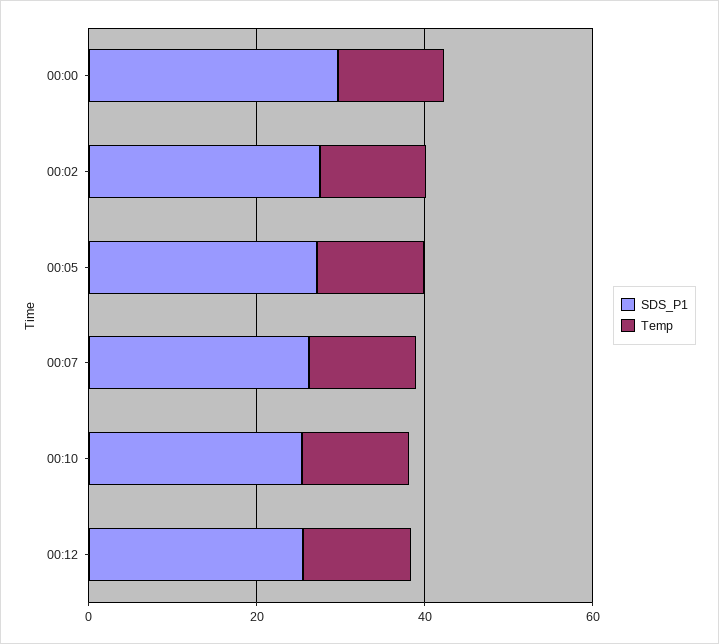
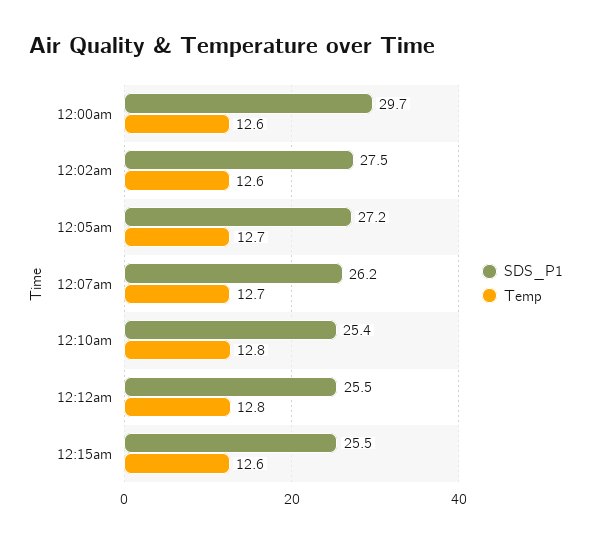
SDS_P1, 12:15am: none -> 25.5
Temp, 12:15am: none -> 12.6

